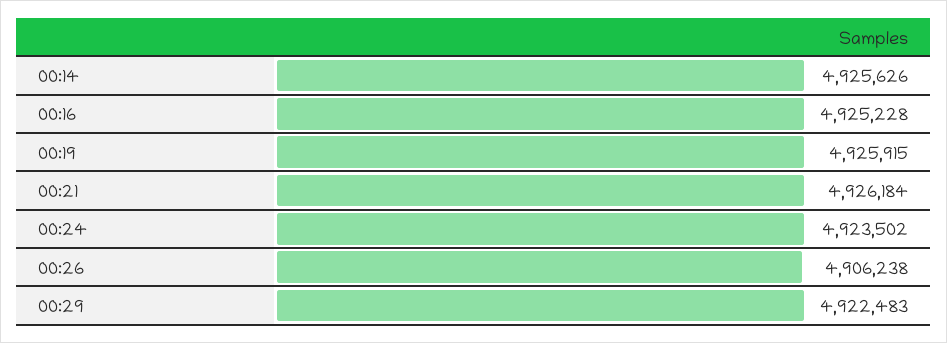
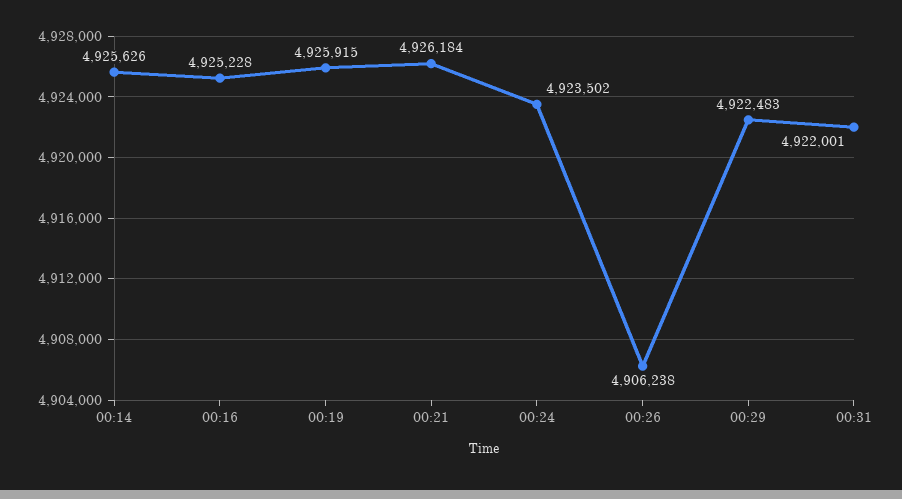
00:31: none -> 4922001

